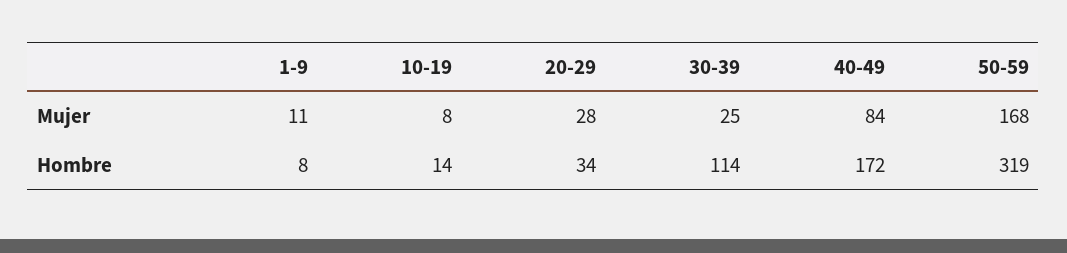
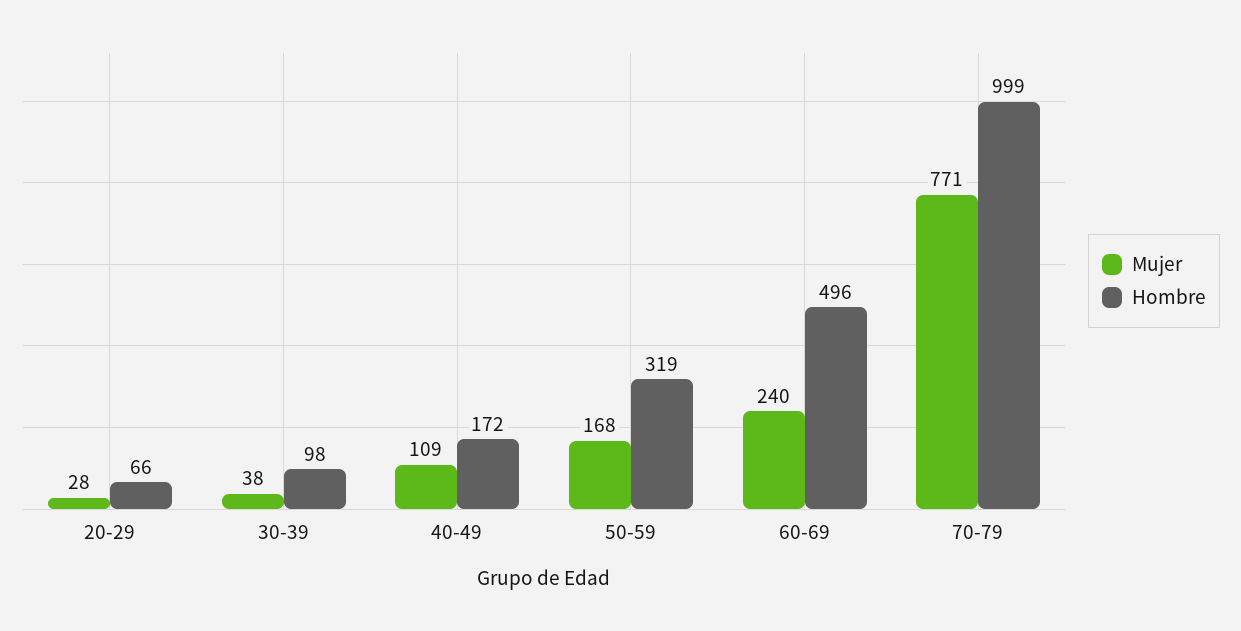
Mujer, 1-9: 11 -> none
Mujer, 10-19: 8 -> none
Mujer, 30-39: 25 -> 38
Mujer, 40-49: 84 -> 109
Hombre, 1-9: 8 -> none
Hombre, 10-19: 14 -> none
Hombre, 20-29: 34 -> 66
Hombre, 30-39: 114 -> 98
Mujer, 60-69: none -> 240
Hombre, 60-69: none -> 496
Mujer, 70-79: none -> 771
Hombre, 70-79: none -> 999

